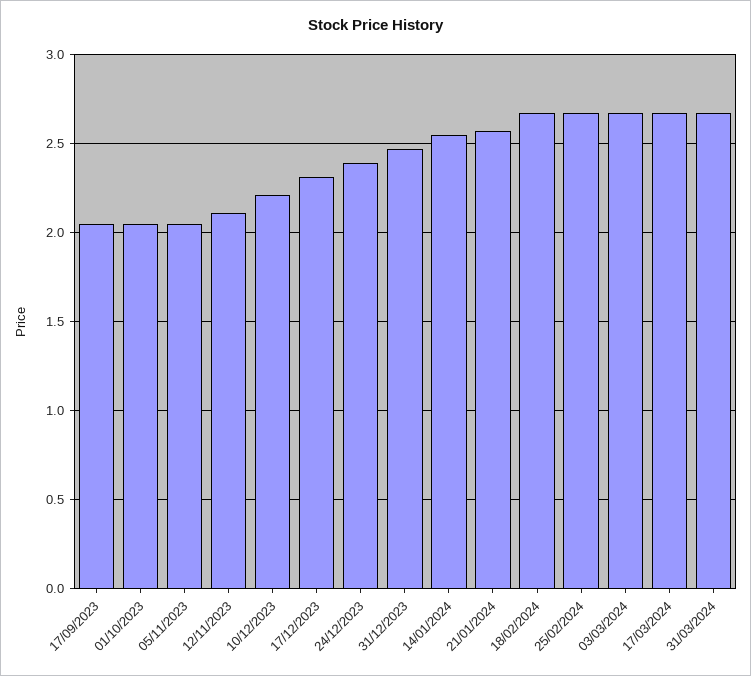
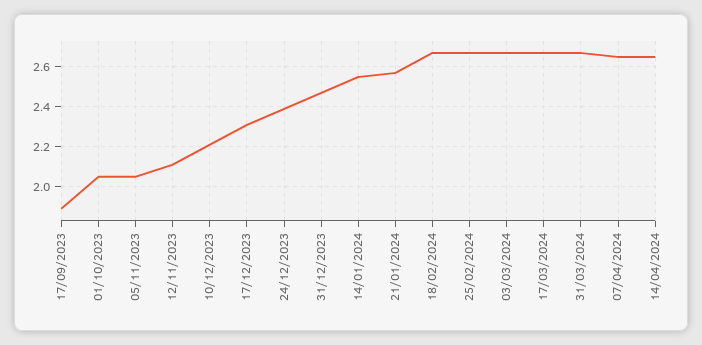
17/09/2023: 2.05 -> 1.9
07/04/2024: none -> 2.65
14/04/2024: none -> 2.65

